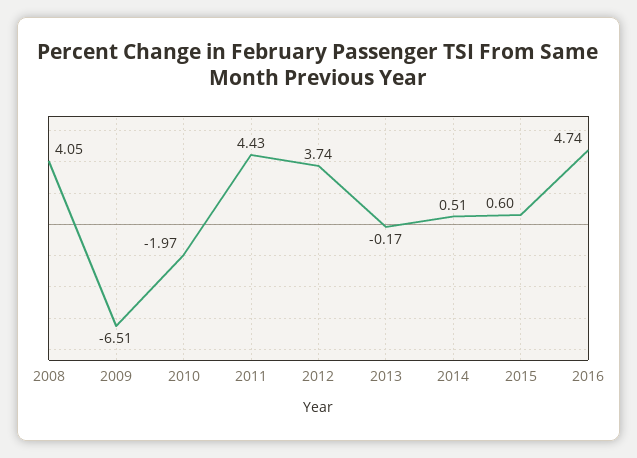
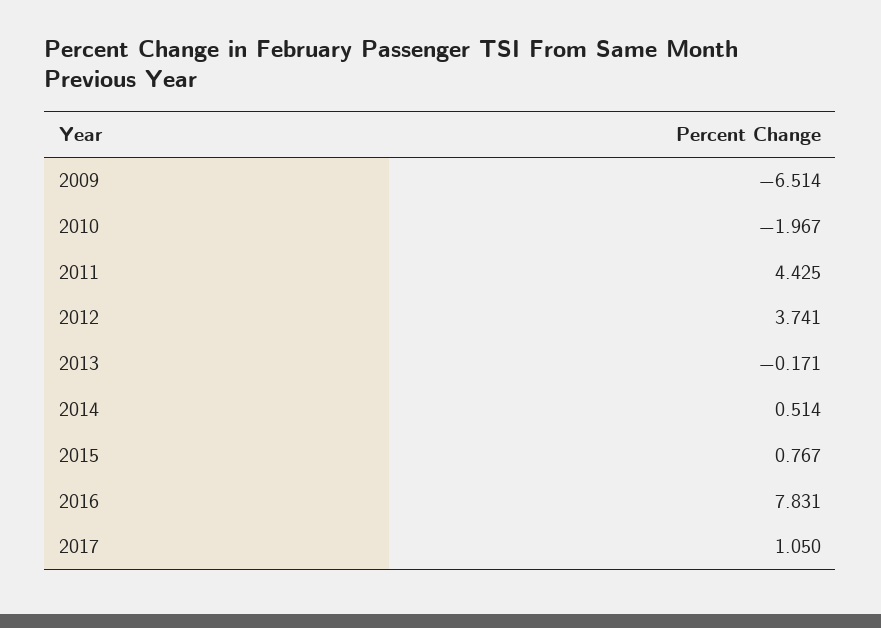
2008: 4.05 -> none
2015: 0.6 -> 0.767
2016: 4.74 -> 7.831
2017: none -> 1.05

